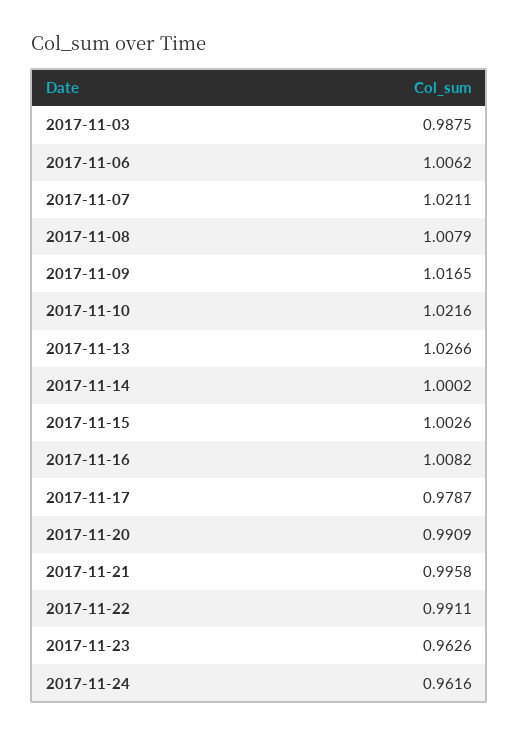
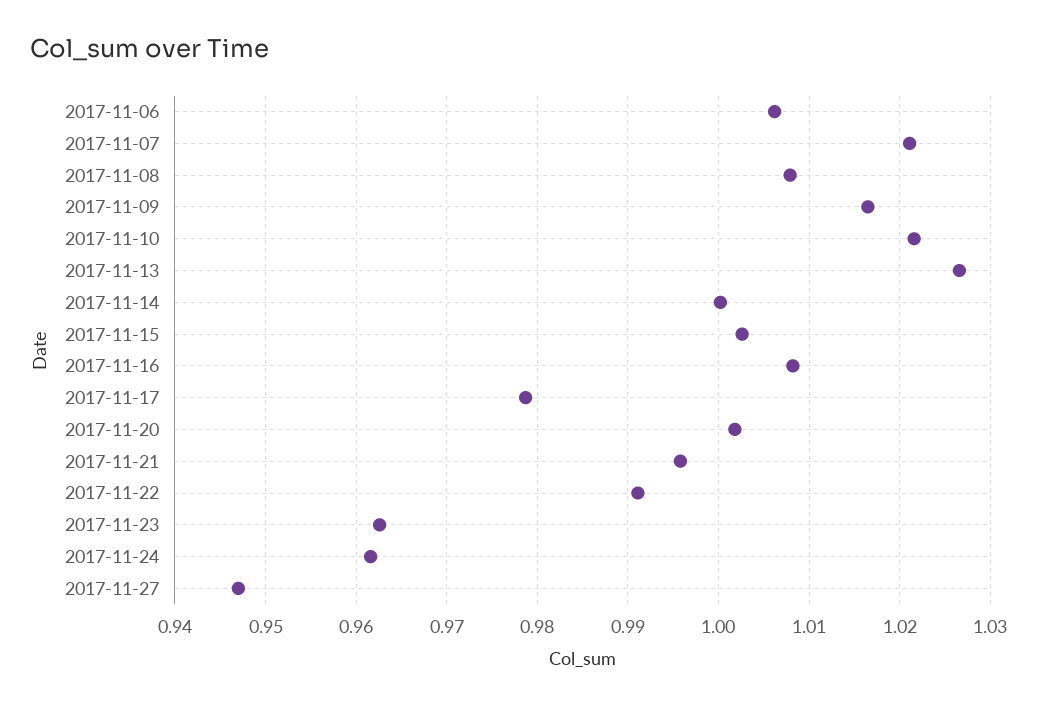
2017-11-03: 0.9875 -> none
2017-11-20: 0.9909 -> 1.002
2017-11-27: none -> 0.947

